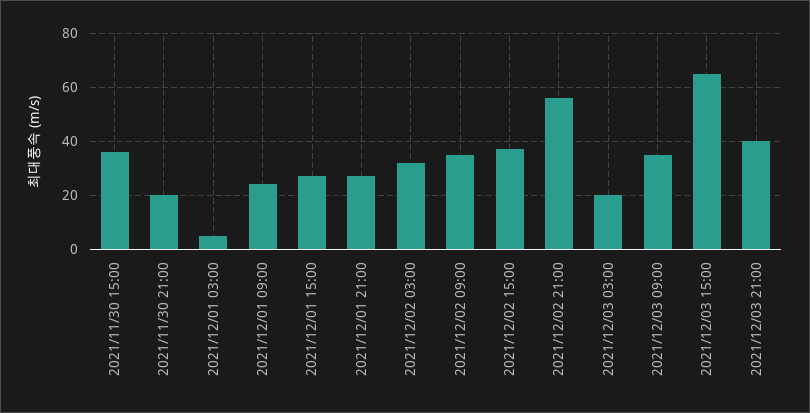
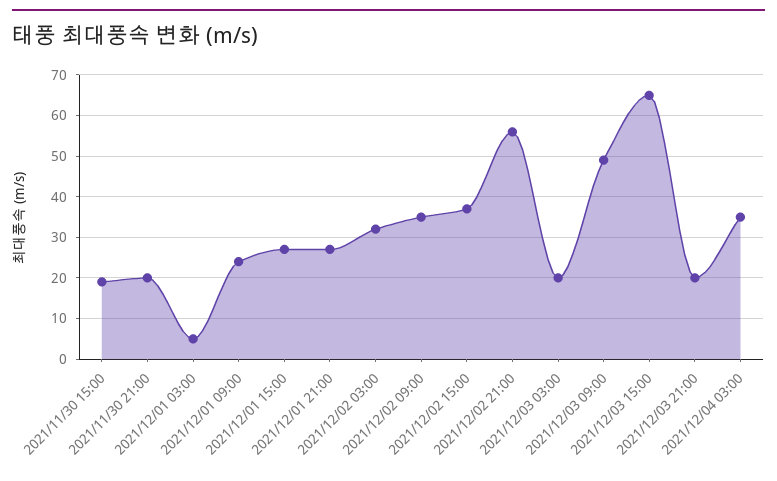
2021/11/30 15:00: 35 -> 20
2021/12/03 09:00: 35 -> 50
2021/12/03 21:00: 40 -> 20
2021/12/04 03:00: none -> 35

